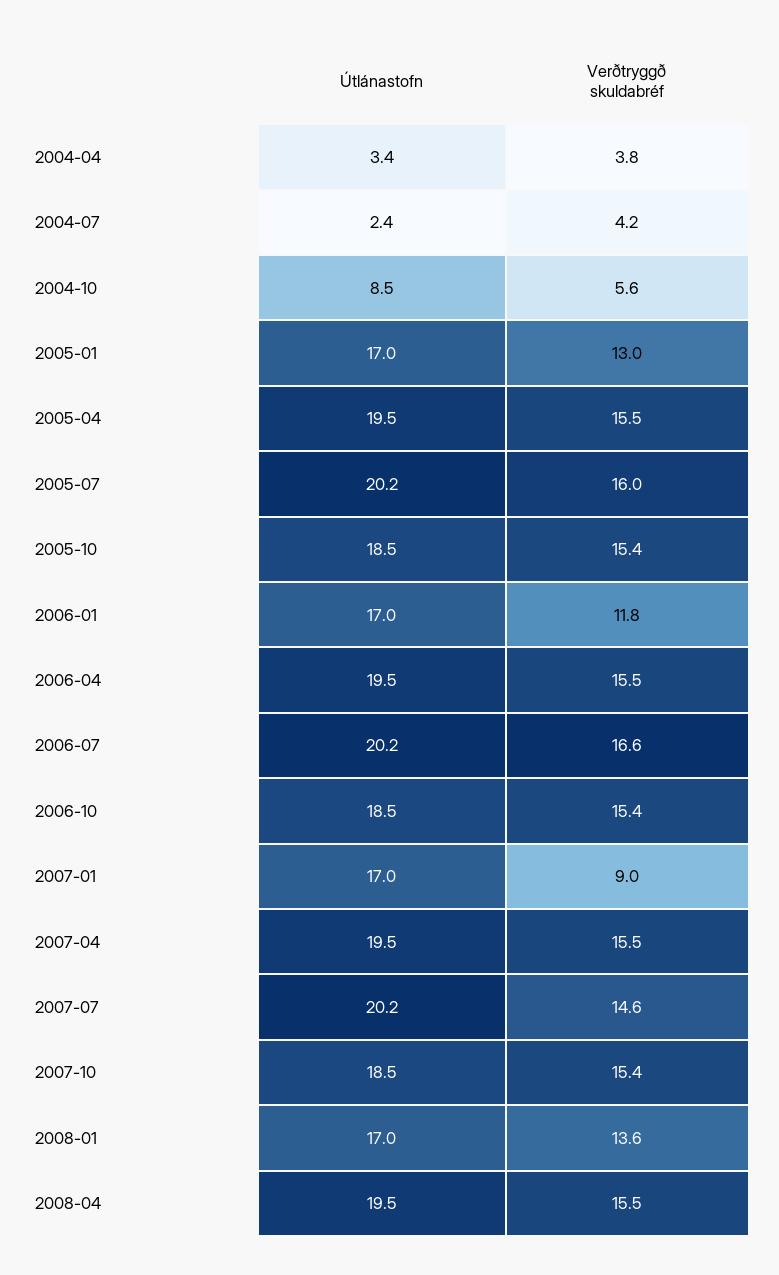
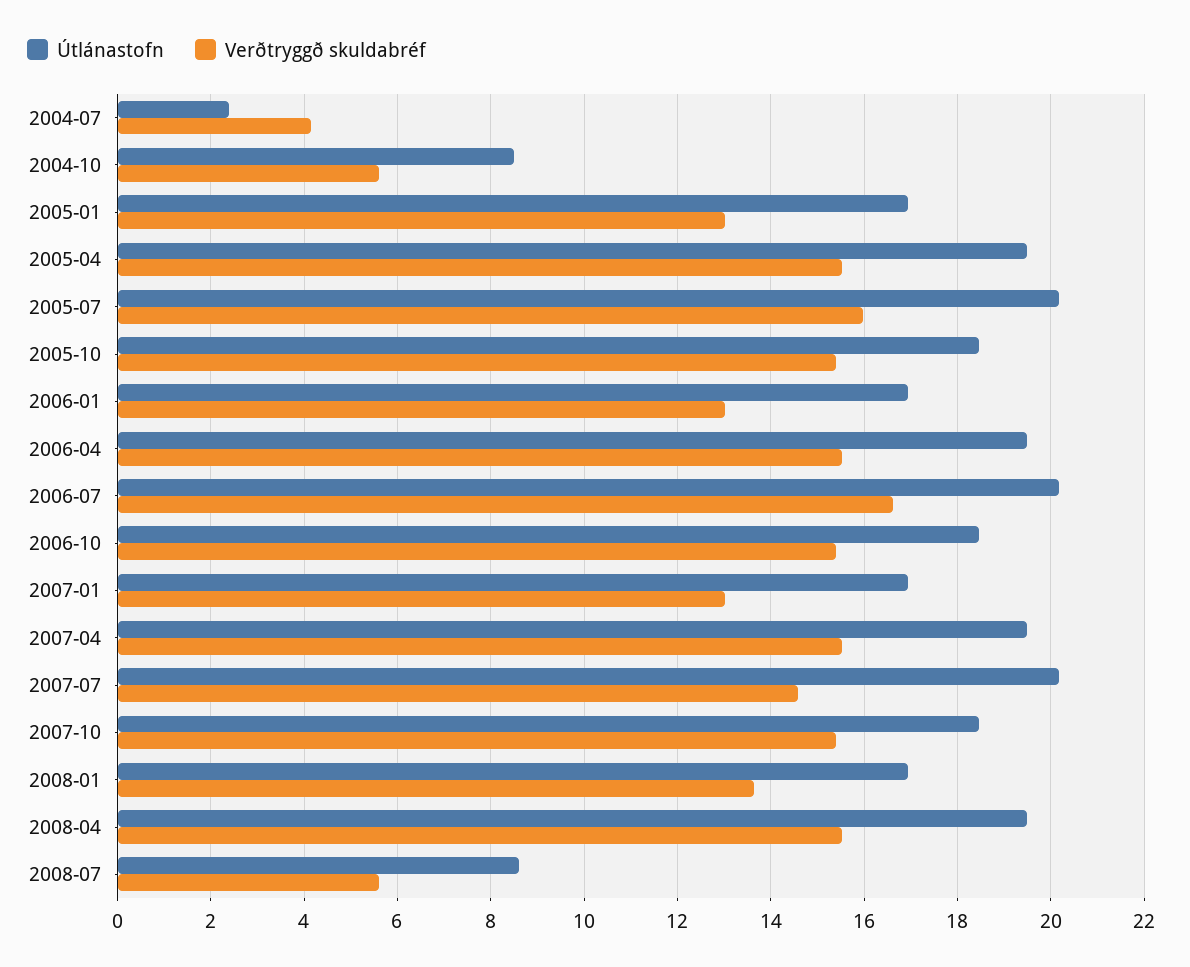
Útlánastofn, 2004-04: 3.4 -> none
Verðtryggð skuldabréf, 2004-04: 3.8 -> none
Verðtryggð skuldabréf, 2006-01: 11.8 -> 13
Verðtryggð skuldabréf, 2007-01: 9 -> 13
Útlánastofn, 2008-07: none -> 8.6
Verðtryggð skuldabréf, 2008-07: none -> 5.6

